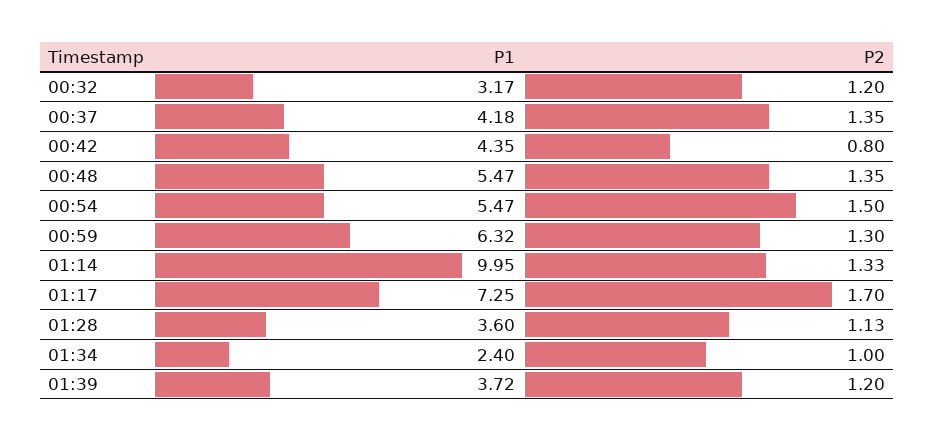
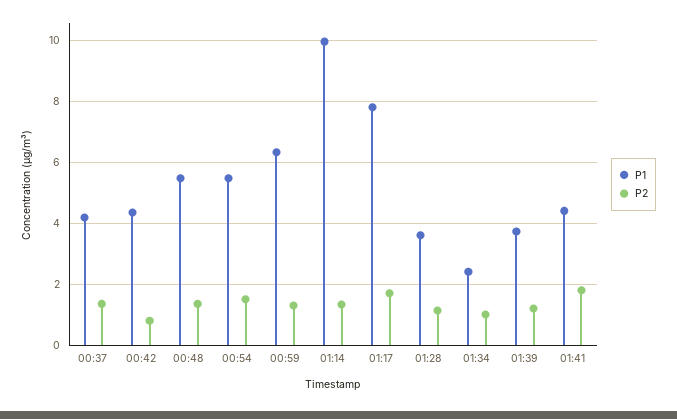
P1, 00:32: 3.17 -> none
P2, 00:32: 1.2 -> none
P1, 01:17: 7.25 -> 7.8
P1, 01:41: none -> 4.4
P2, 01:41: none -> 1.8

